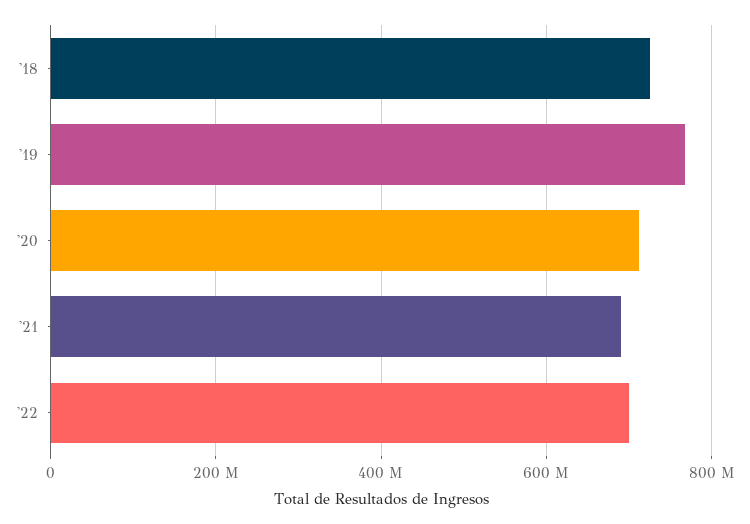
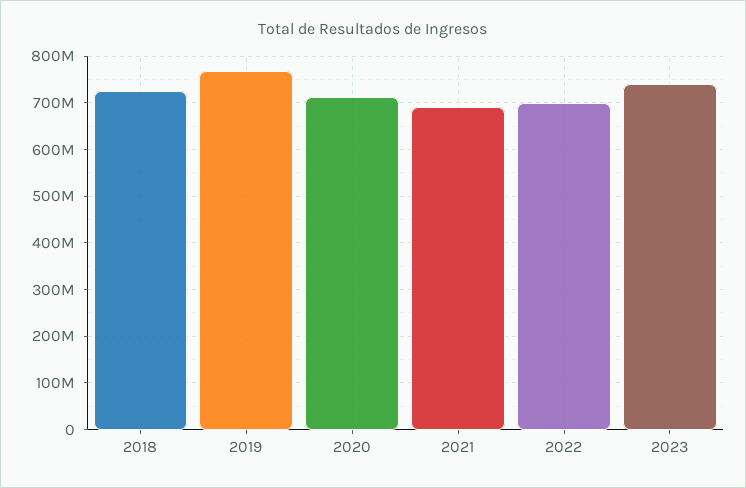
2023: none -> 740000000

